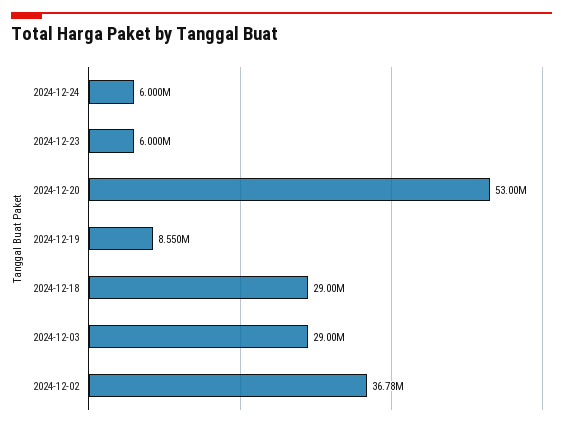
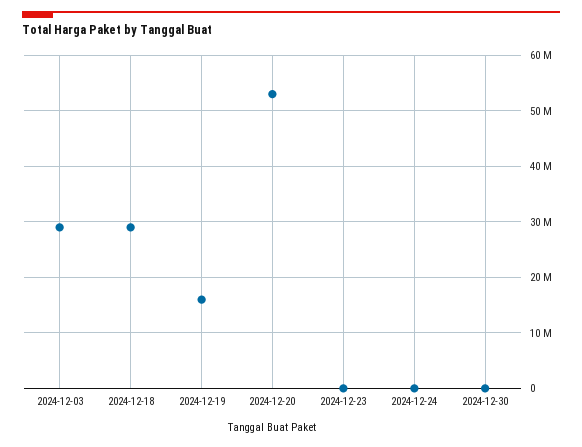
2024-12-24: 6000000 -> 0
2024-12-23: 6000000 -> 0
2024-12-19: 8550000 -> 16000000
2024-12-02: 36780000 -> none
2024-12-30: none -> 0

